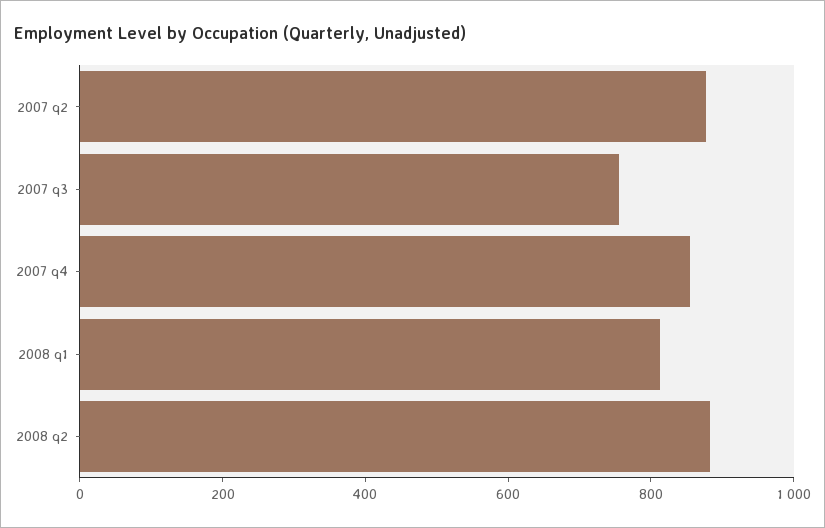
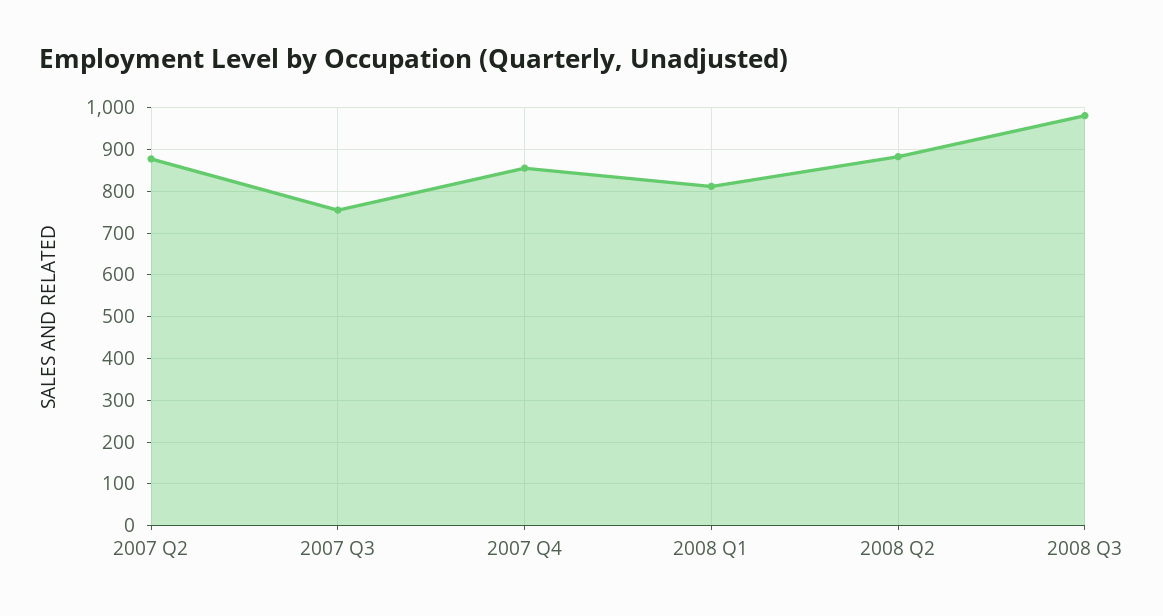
2008 Q3: none -> 980

